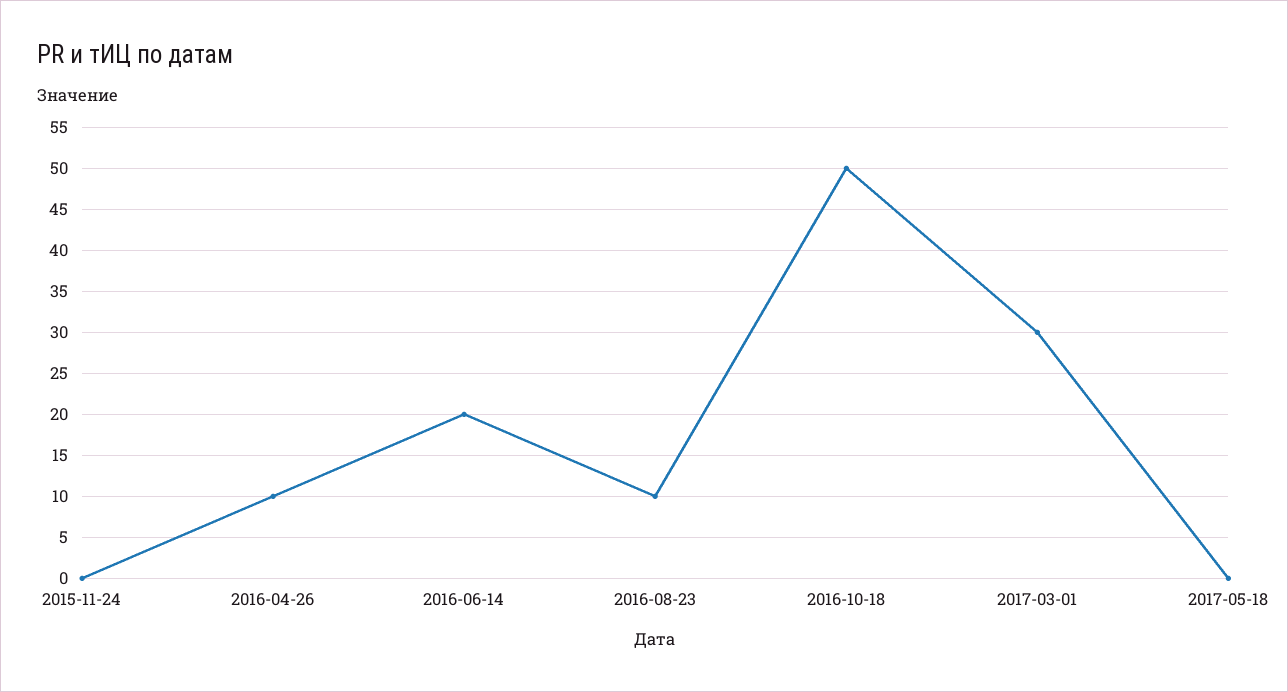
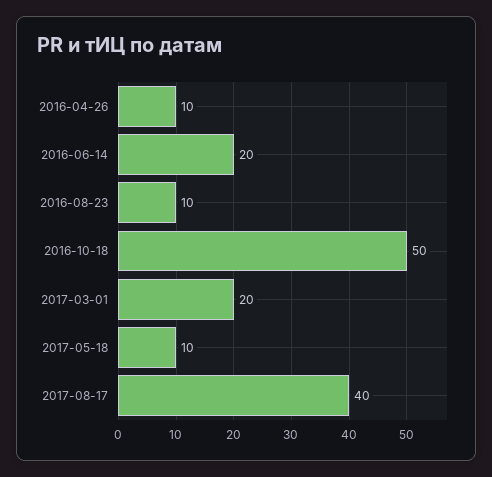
2015-11-24: 0 -> none
2017-03-01: 30 -> 20
2017-05-18: 0 -> 10
2017-08-17: none -> 40

